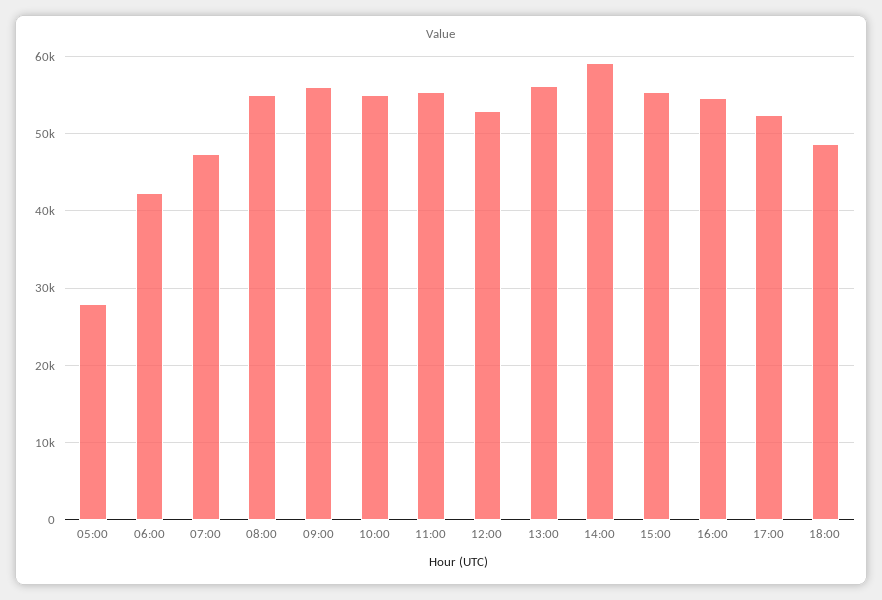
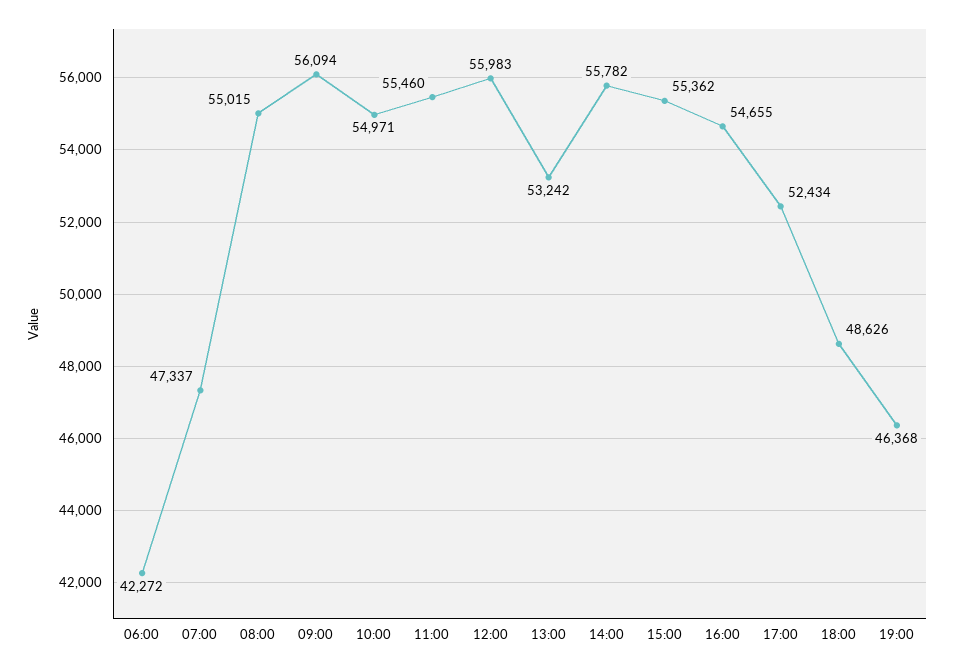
05:00: 28000 -> none
12:00: 53000 -> 55983
13:00: 56000 -> 53242
14:00: 59000 -> 55782
19:00: none -> 46368

